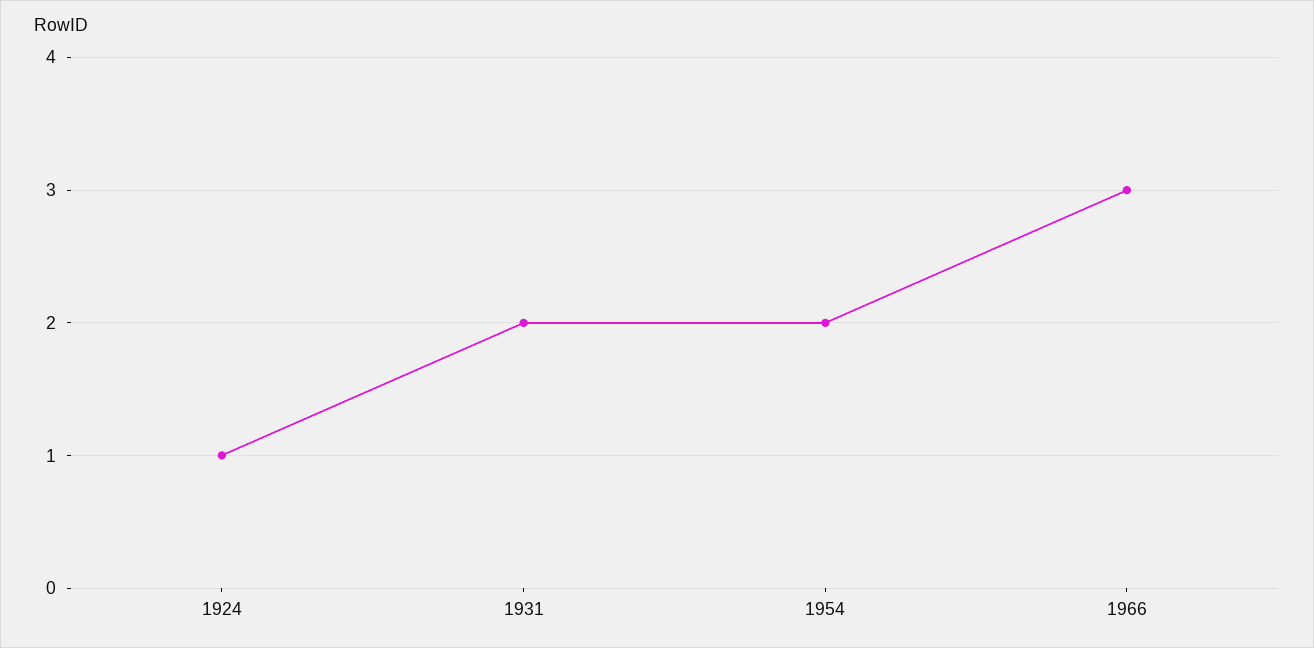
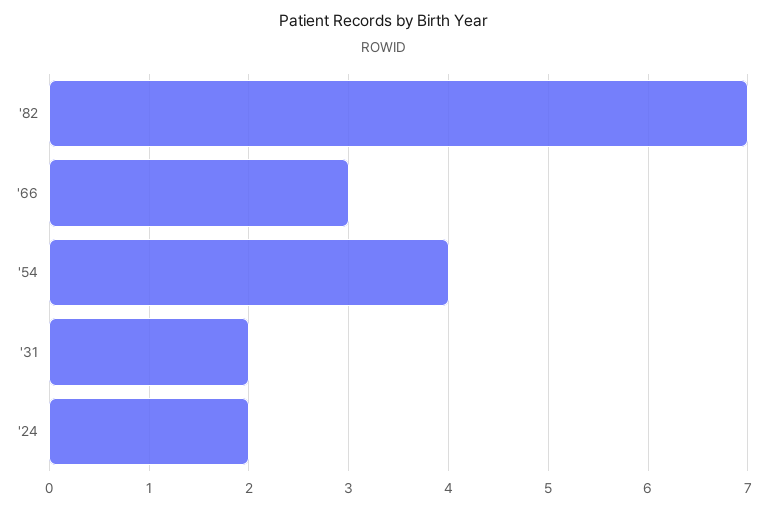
1924: 1 -> 2
1954: 2 -> 4
'82: none -> 7

